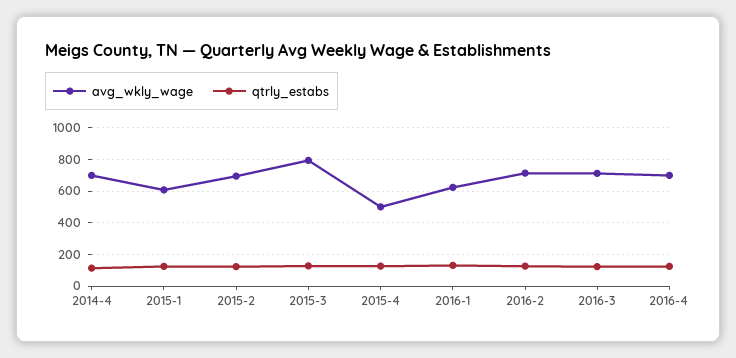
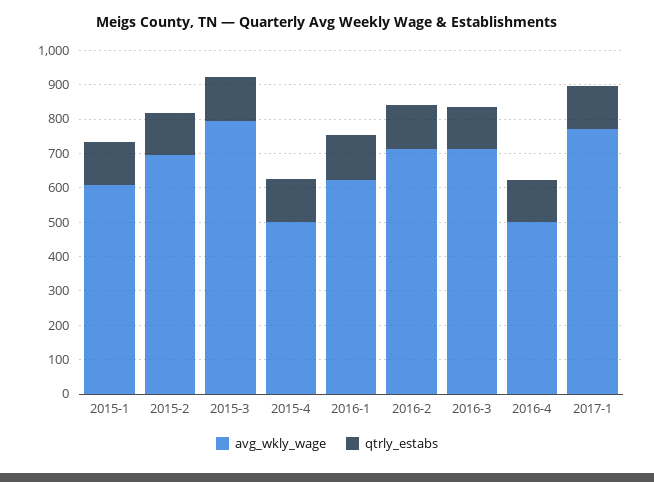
avg_wkly_wage, 2014-4: 700 -> none
qtrly_estabs, 2014-4: 100 -> none
avg_wkly_wage, 2016-4: 700 -> 500
avg_wkly_wage, 2017-1: none -> 775
qtrly_estabs, 2017-1: none -> 125

